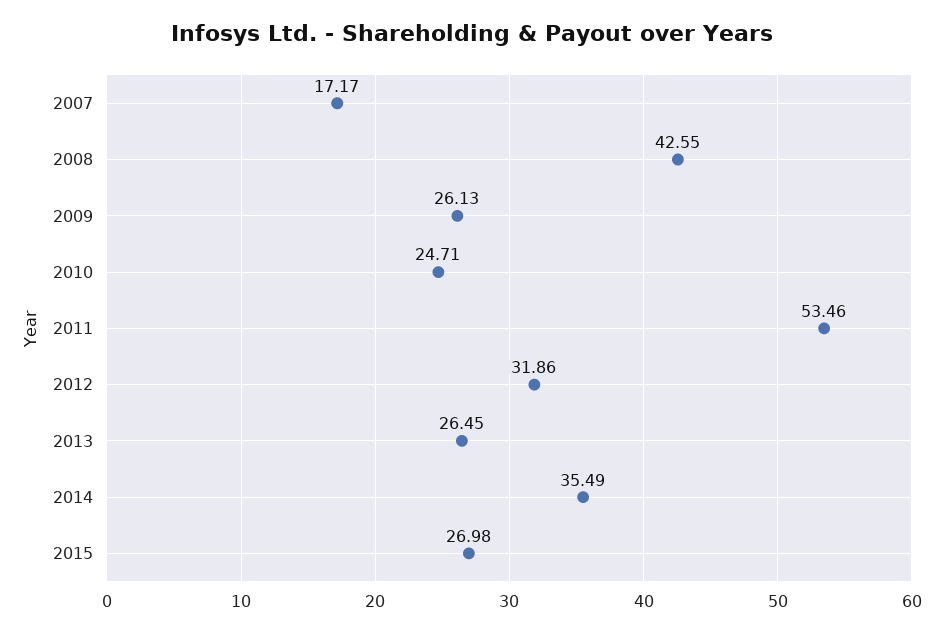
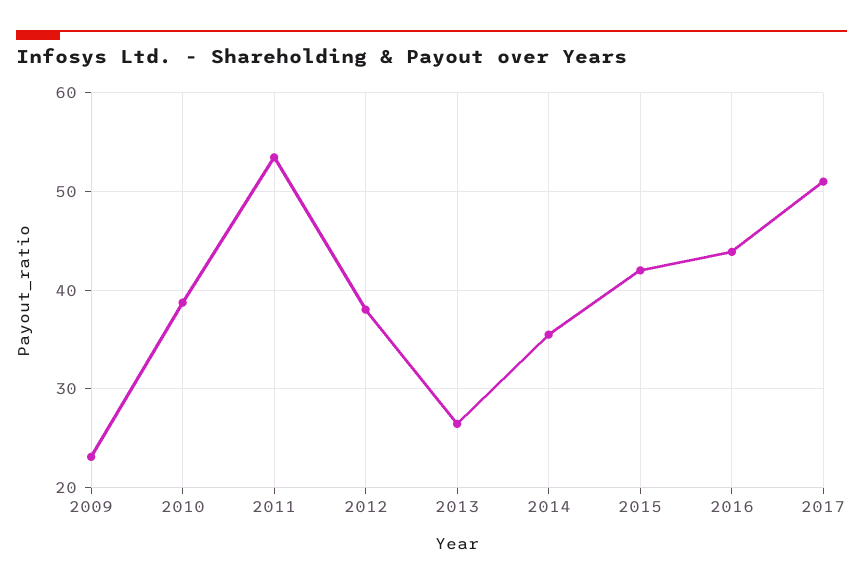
2007: 17.17 -> none
2008: 42.55 -> none
2009: 26.13 -> 23
2010: 24.71 -> 39
2012: 31.86 -> 38
2015: 26.98 -> 42
2016: none -> 44
2017: none -> 51

